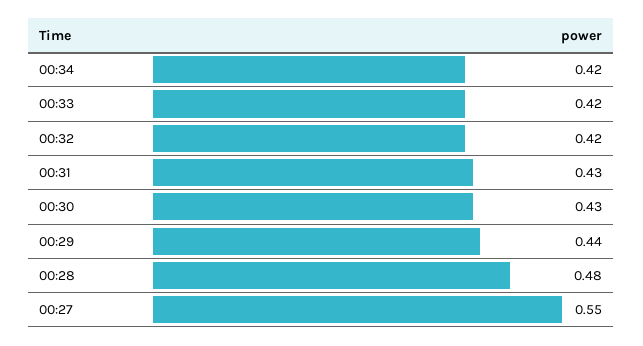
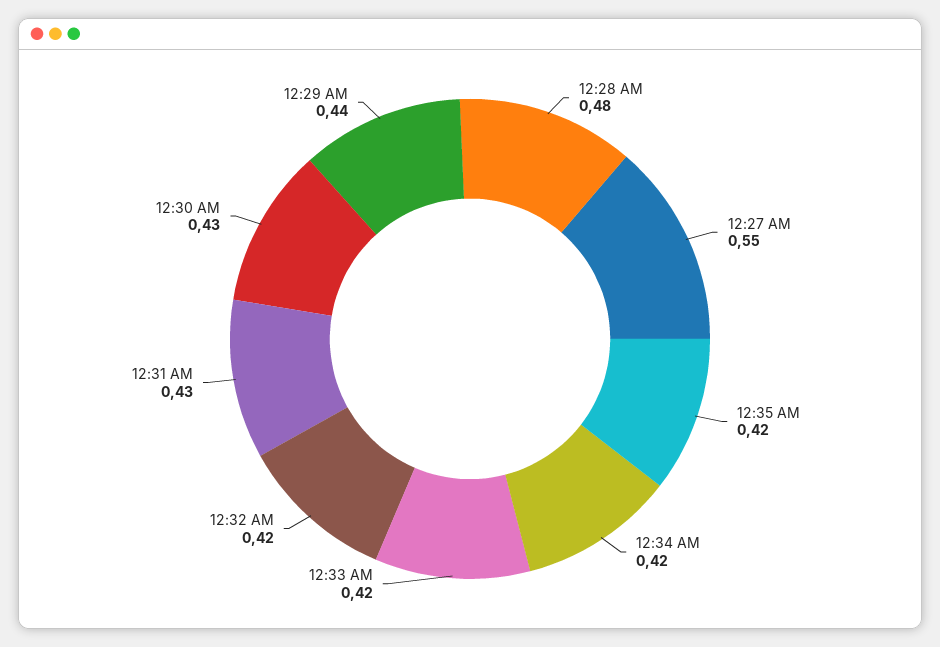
12:35 AM: none -> 0.42

